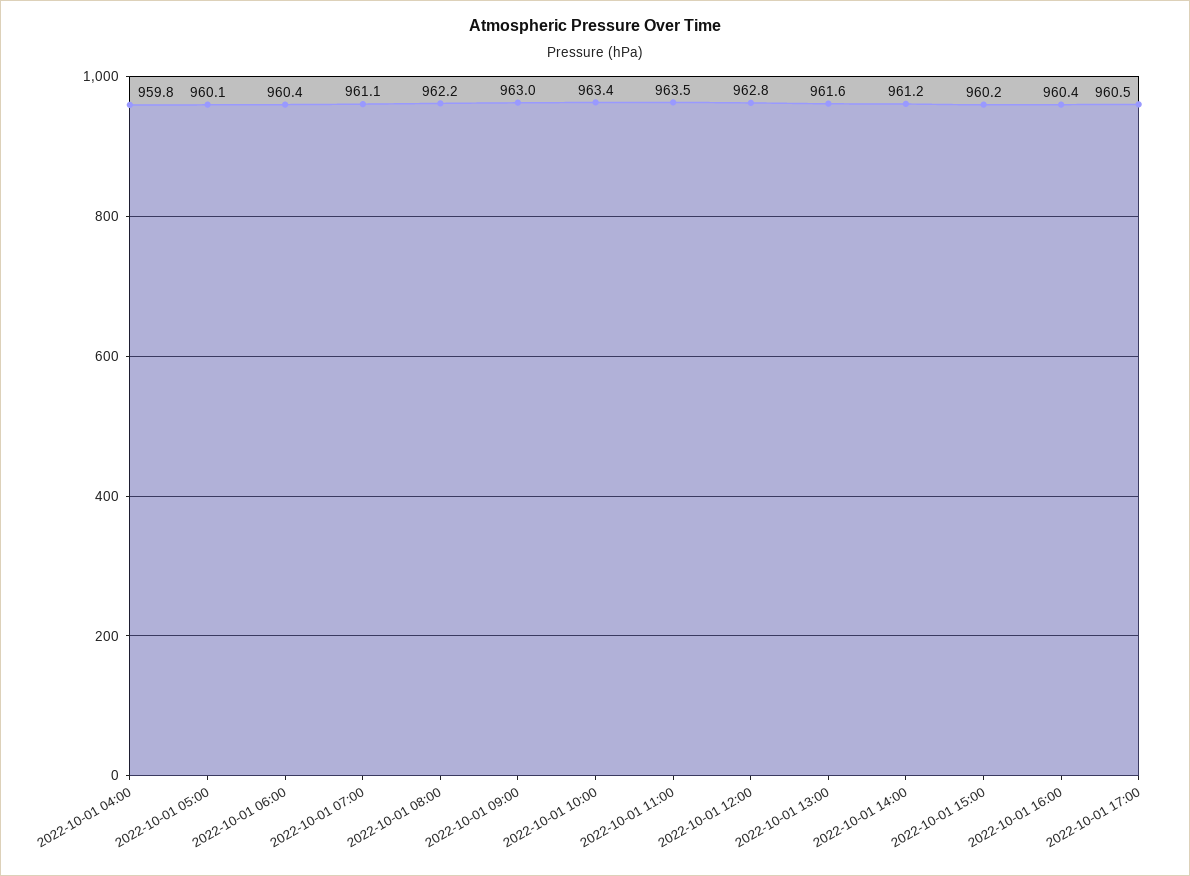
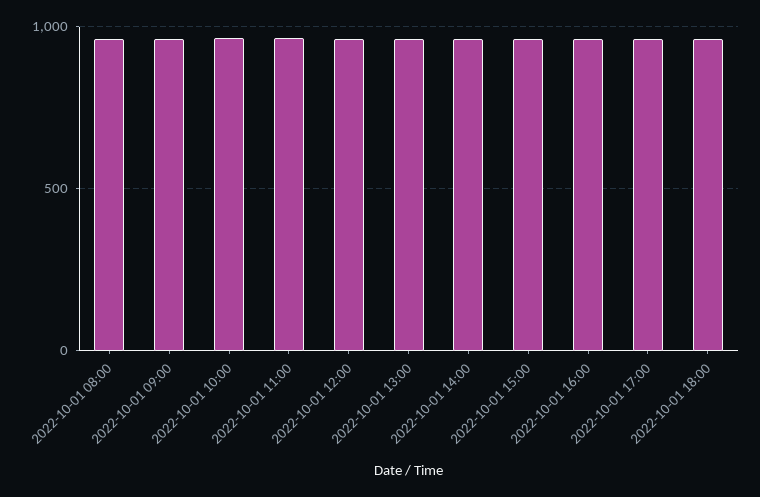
2022-10-01 04:00: 959.8 -> none
2022-10-01 05:00: 960.1 -> none
2022-10-01 06:00: 960.4 -> none
2022-10-01 07:00: 961.1 -> none
2022-10-01 18:00: none -> 950

